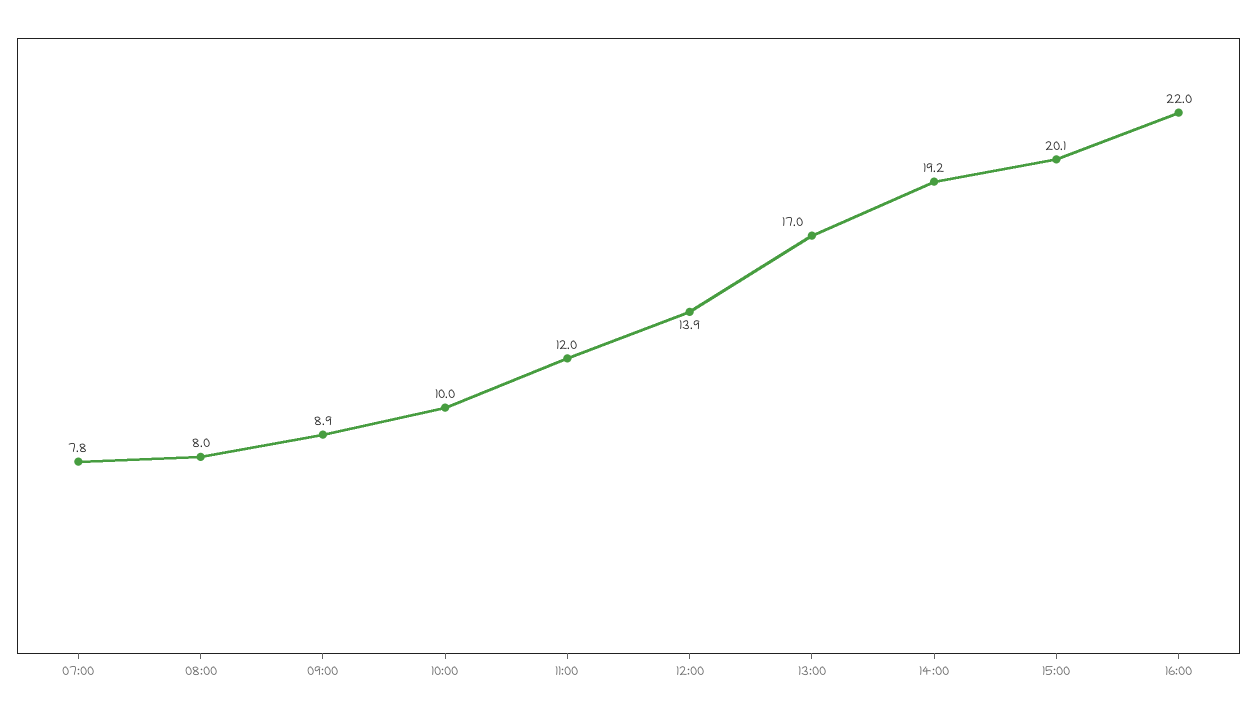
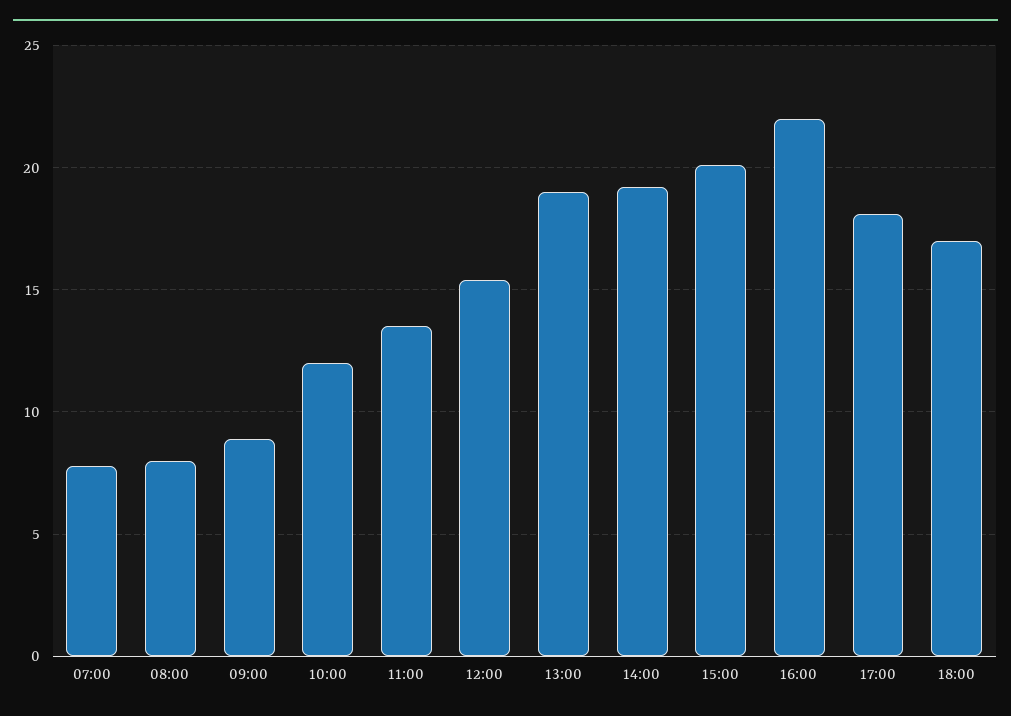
10:00: 10 -> 12
11:00: 12 -> 13.5
12:00: 13.9 -> 15.5
13:00: 17 -> 19
17:00: none -> 18
18:00: none -> 17

